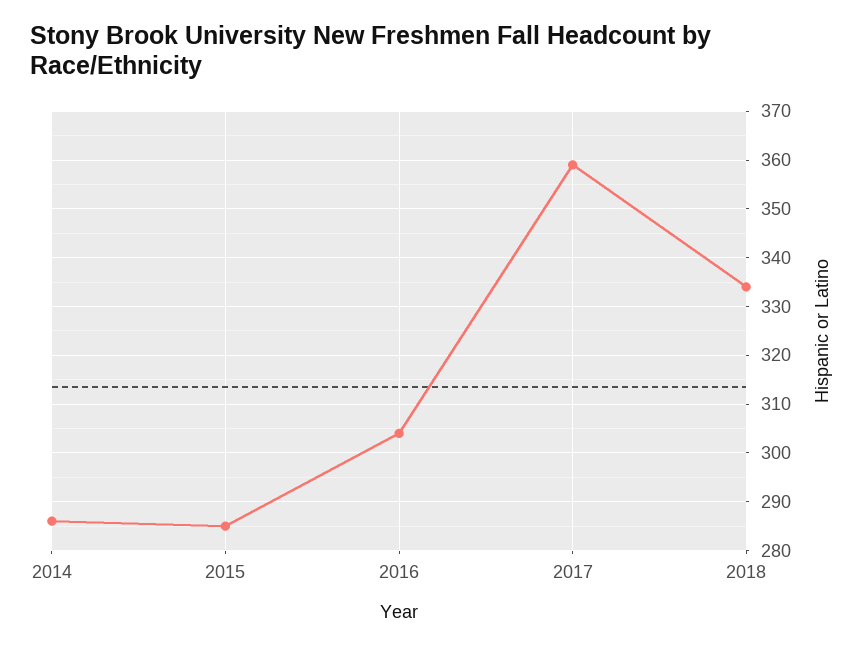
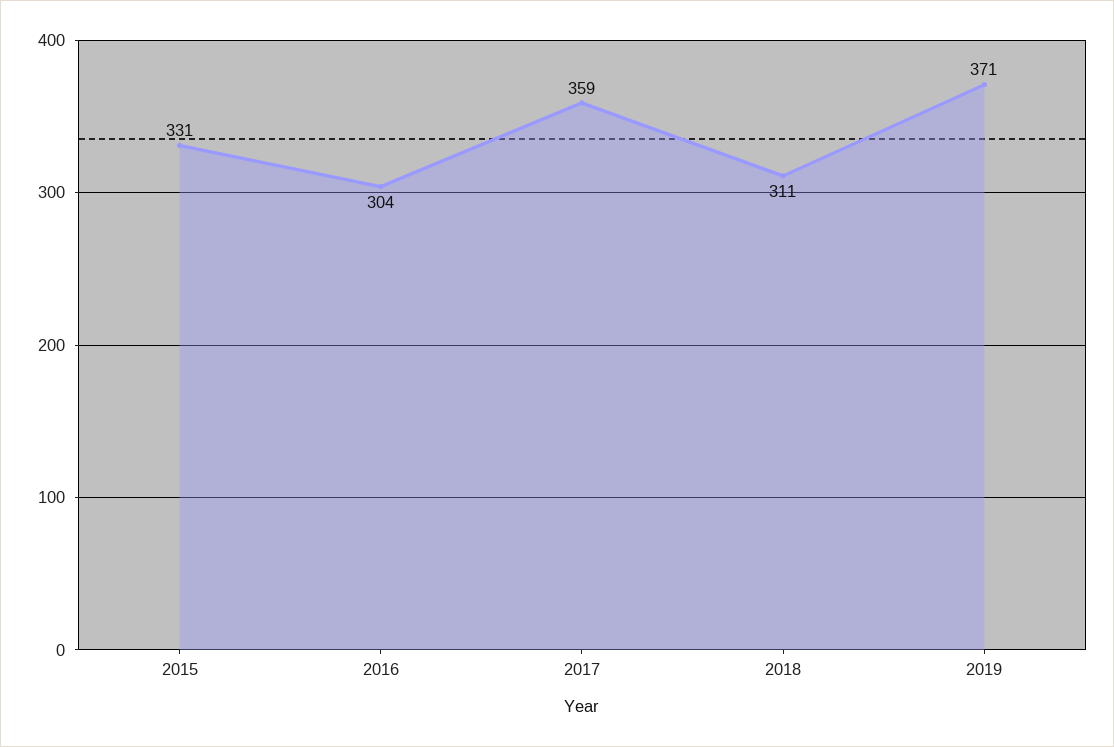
2014: 285 -> none
2015: 285 -> 331
2018: 335 -> 311
2019: none -> 371

